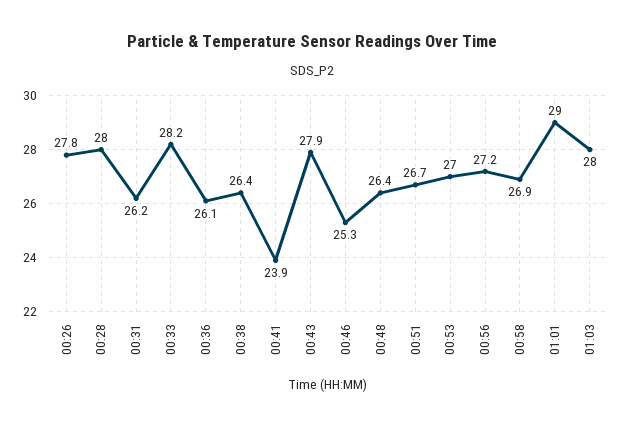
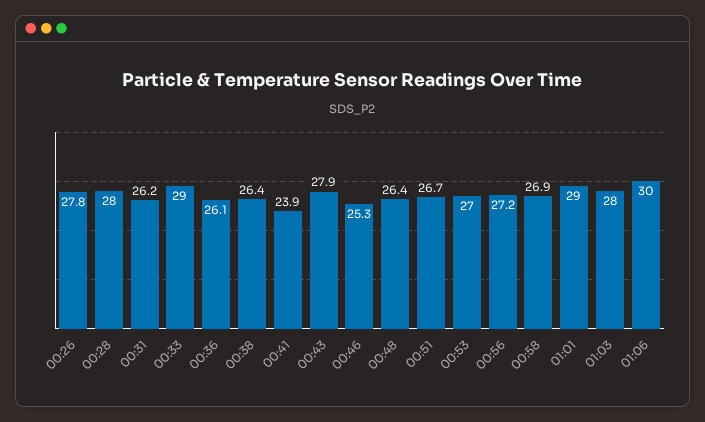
00:33: 28.2 -> 29
01:06: none -> 30

